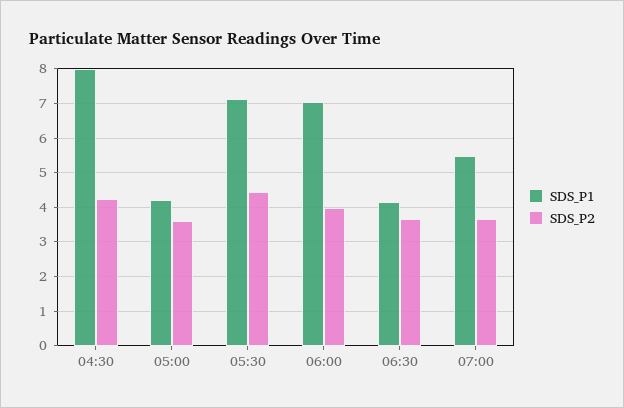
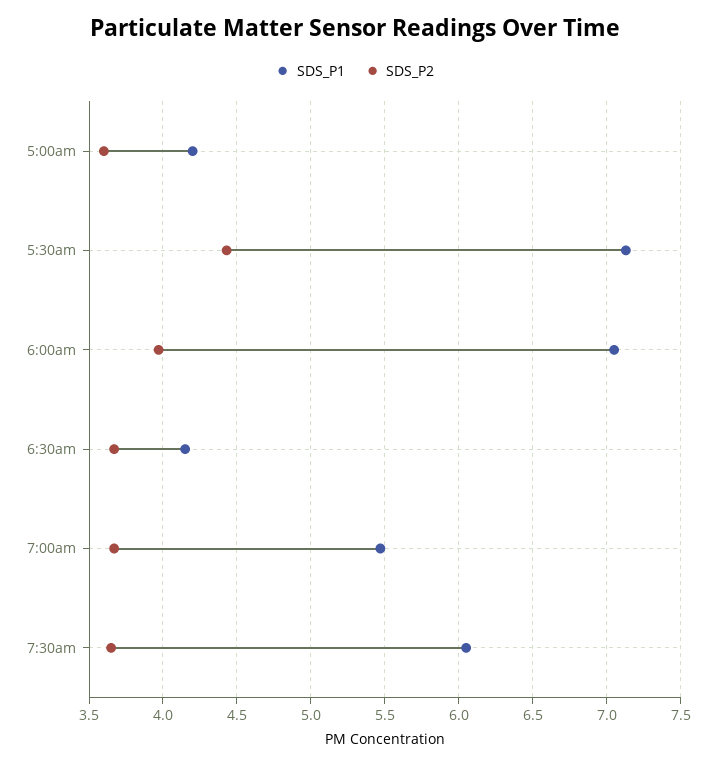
SDS_P1, 04:30: 8 -> none
SDS_P2, 04:30: 4.2 -> none
SDS_P1, 7:30am: none -> 6.05
SDS_P2, 7:30am: none -> 3.65

